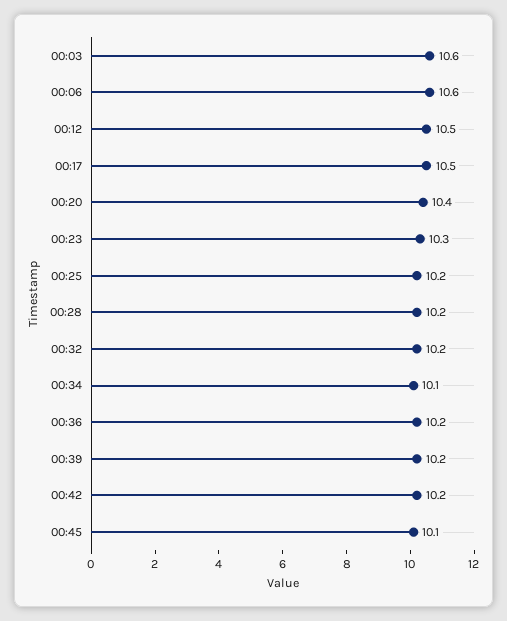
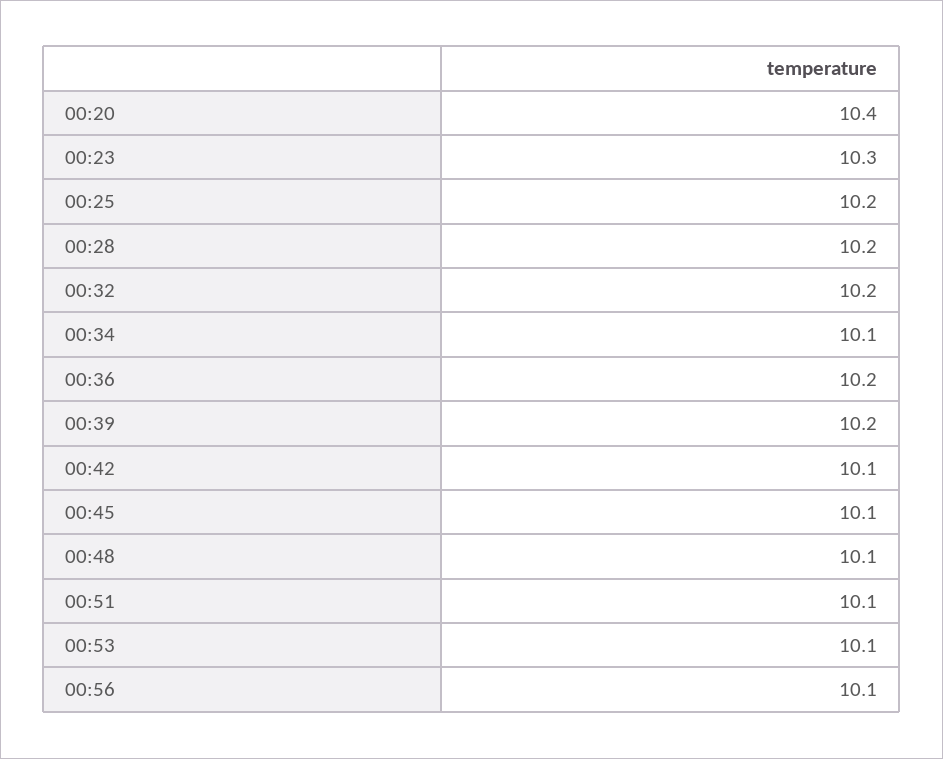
00:03: 10.6 -> none
00:06: 10.6 -> none
00:12: 10.5 -> none
00:17: 10.5 -> none
00:42: 10.2 -> 10.1
00:48: none -> 10.1
00:51: none -> 10.1
00:53: none -> 10.1
00:56: none -> 10.1

